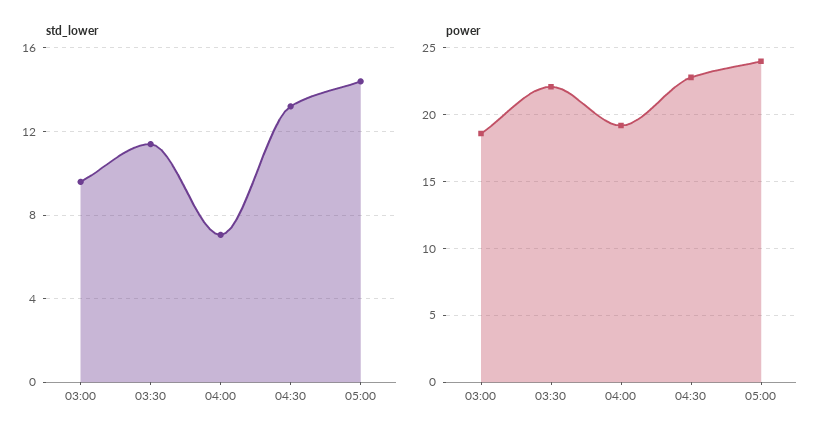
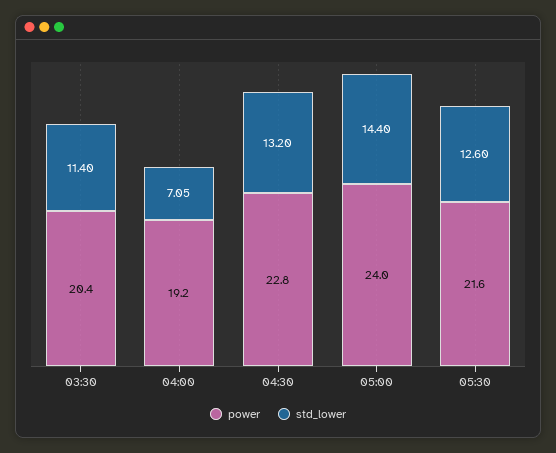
std_lower, 03:00: 9.5 -> none
power, 03:00: 18.5 -> none
power, 03:30: 22 -> 20.4
power, 05:30: none -> 21.6
std_lower, 05:30: none -> 12.6

